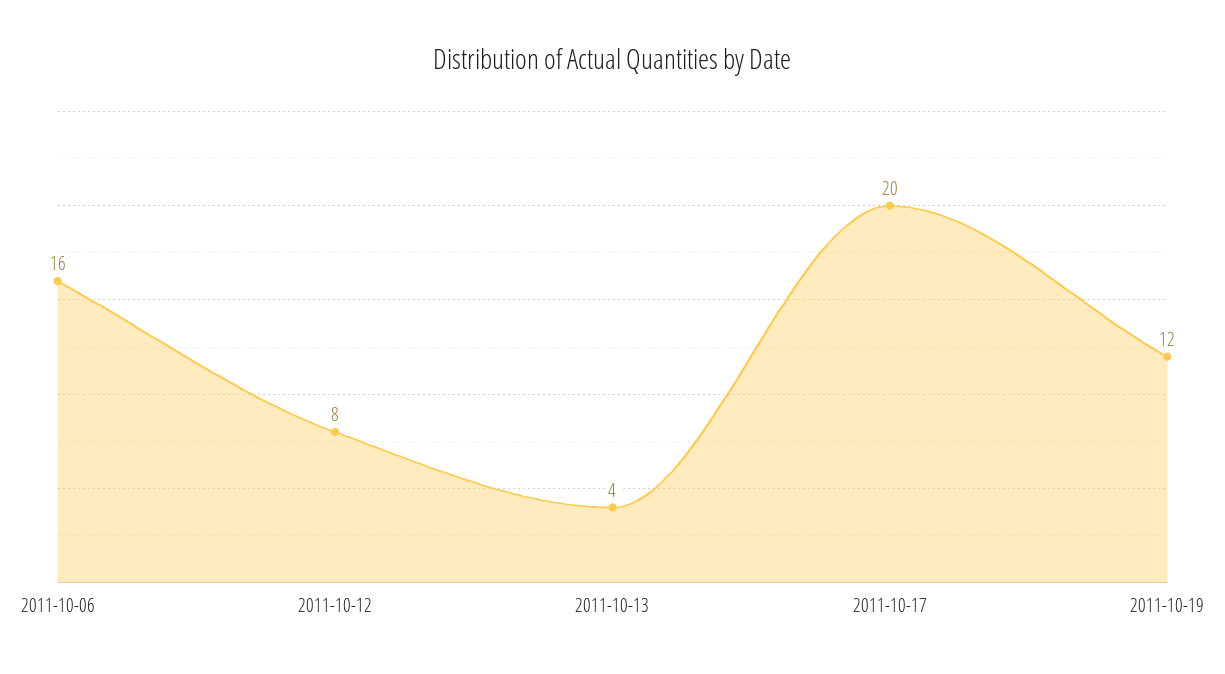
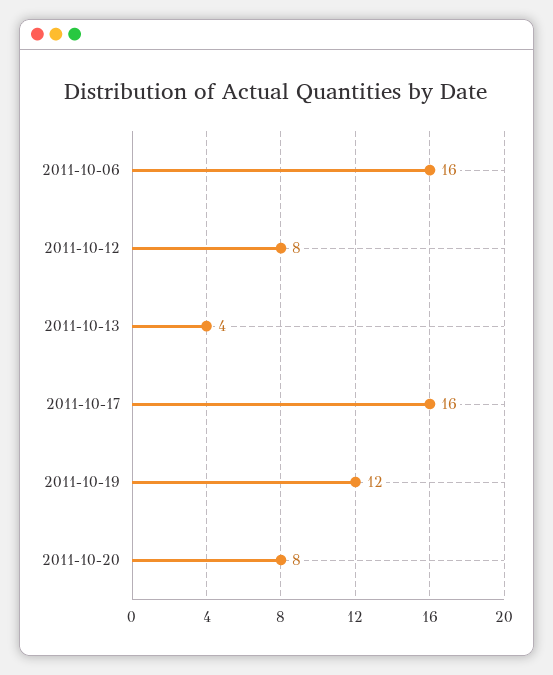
2011-10-17: 20 -> 16
2011-10-20: none -> 8

